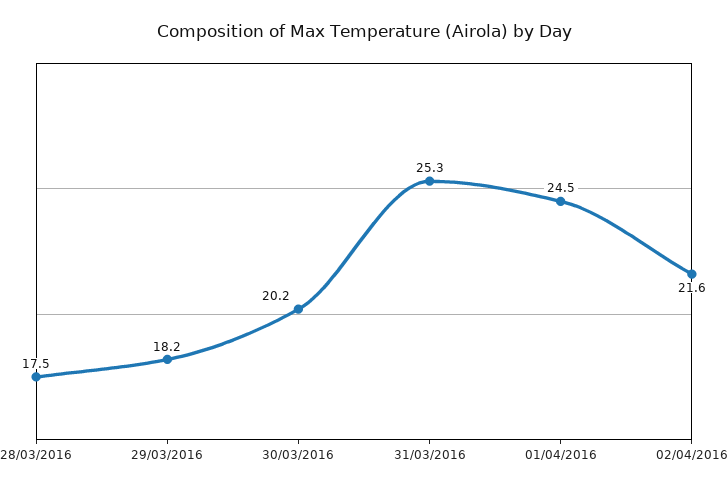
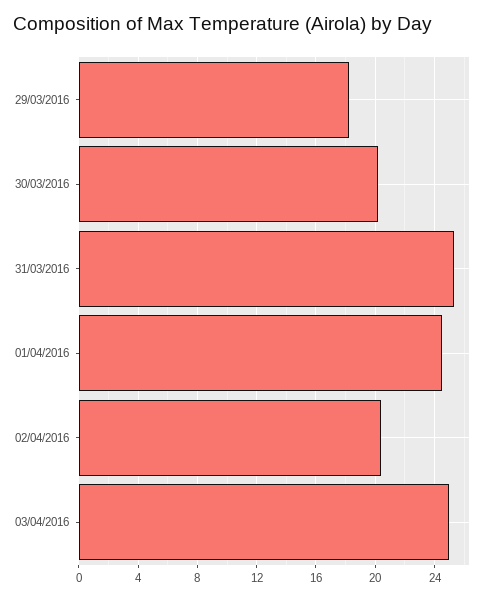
28/03/2016: 17.5 -> none
02/04/2016: 21.6 -> 20.5
03/04/2016: none -> 25

